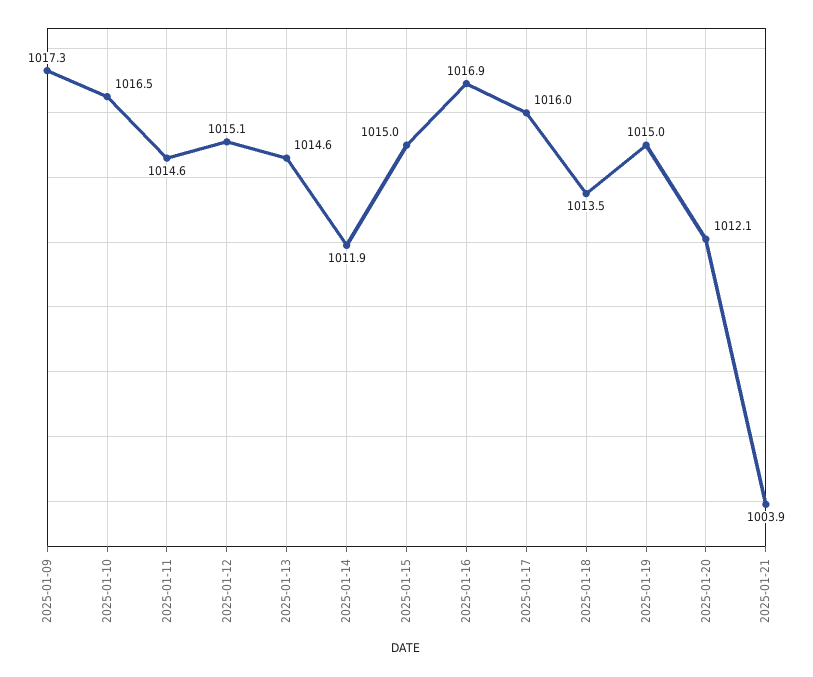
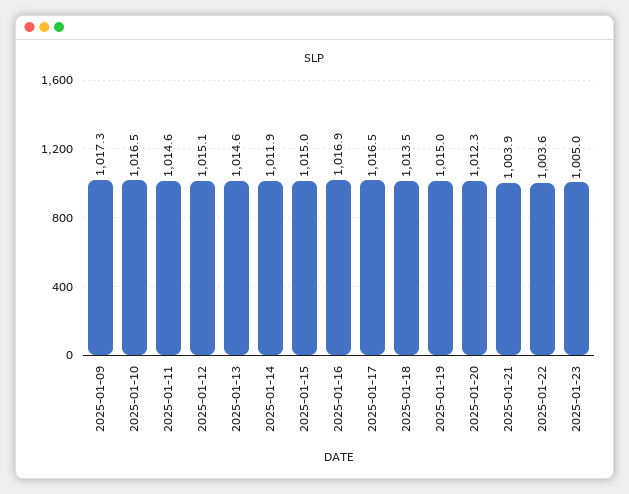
2025-01-17: 1016 -> 1016.5
2025-01-20: 1012.1 -> 1012.3
2025-01-22: none -> 1003.6
2025-01-23: none -> 1005

